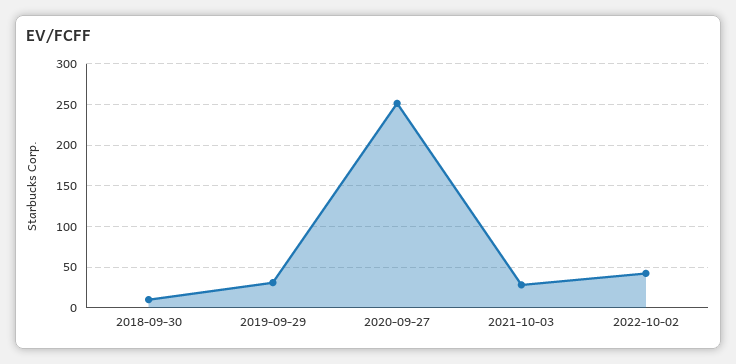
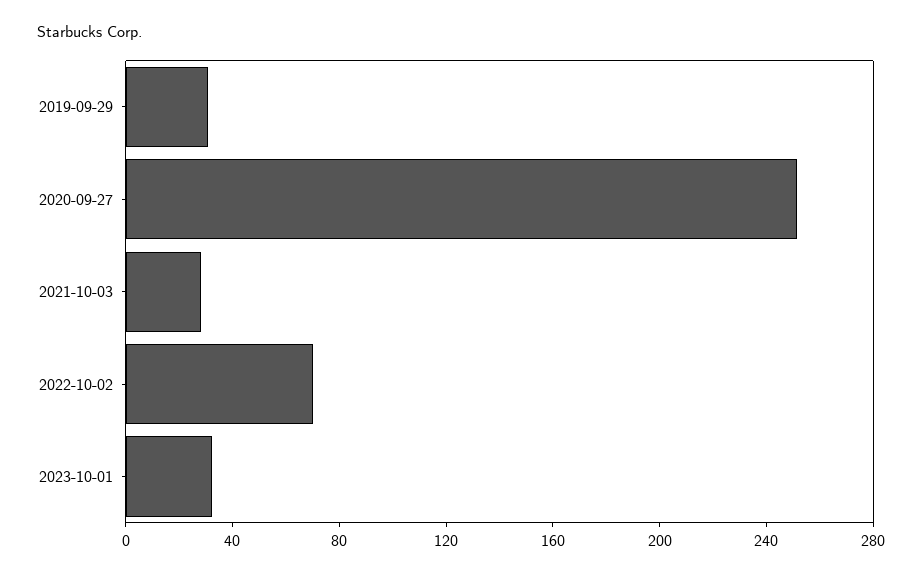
2018-09-30: 10 -> none
2022-10-02: 40 -> 70
2023-10-01: none -> 30

